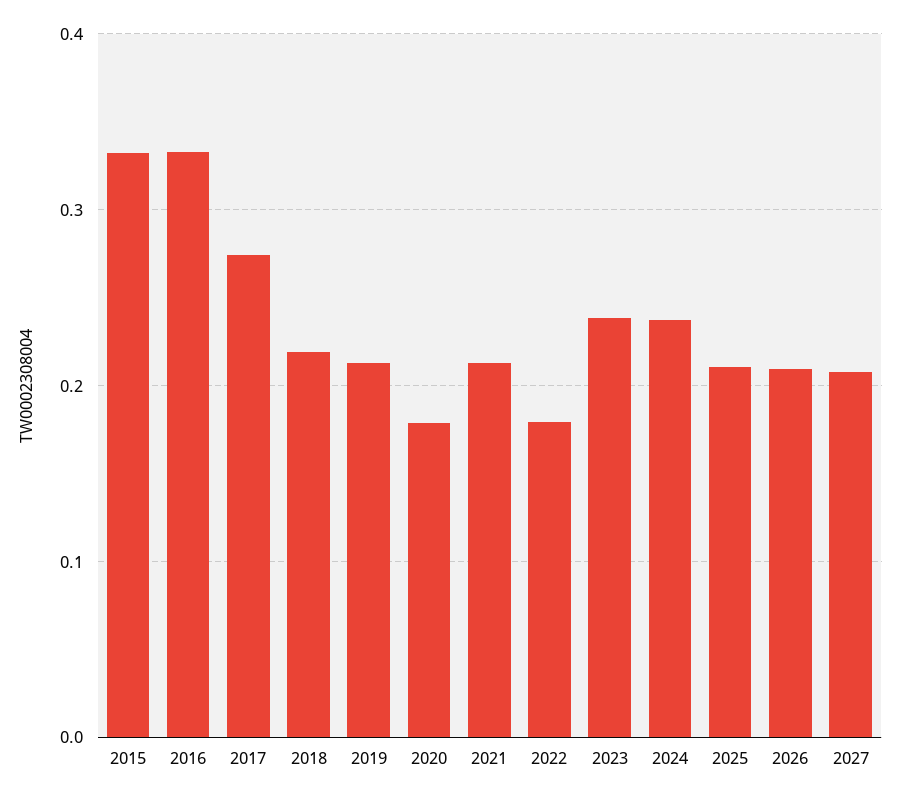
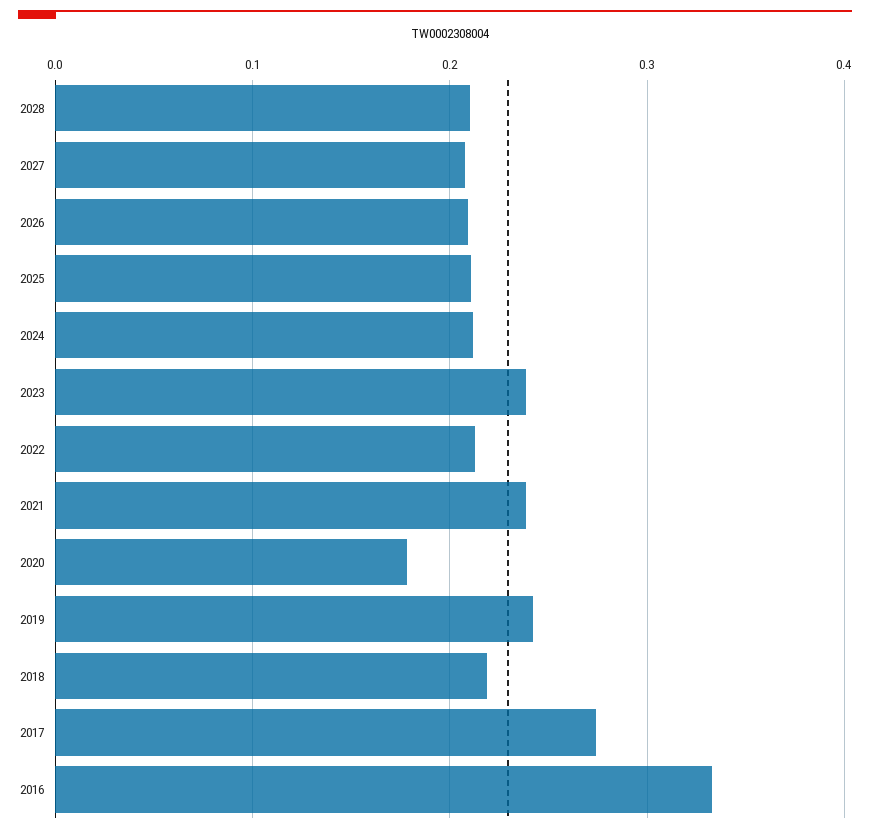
2015: 0.33 -> none
2019: 0.21 -> 0.24
2021: 0.21 -> 0.24
2022: 0.18 -> 0.21
2024: 0.24 -> 0.21
2028: none -> 0.21

